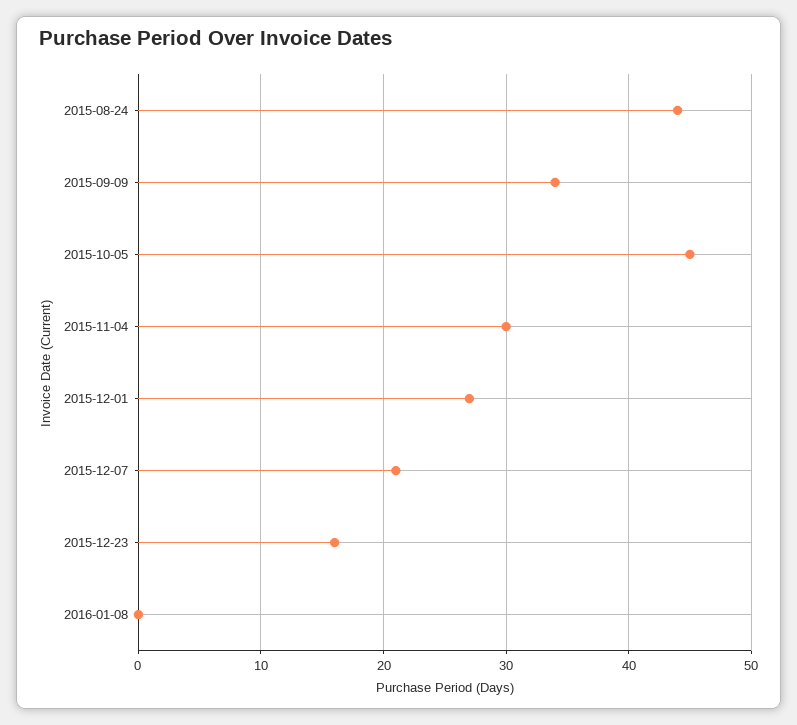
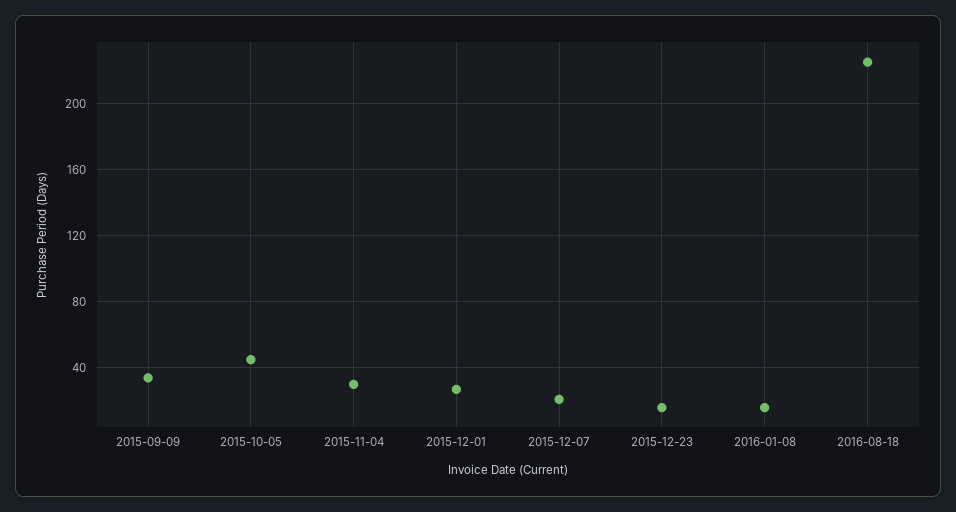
2015-08-24: 44 -> none
2016-01-08: 0 -> 15
2016-08-18: none -> 225

